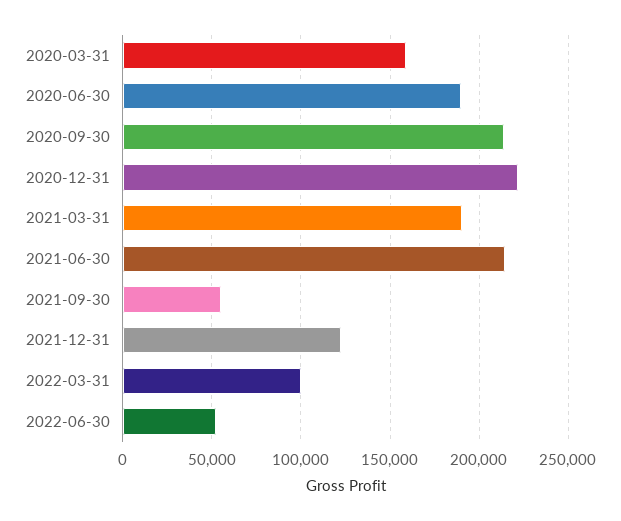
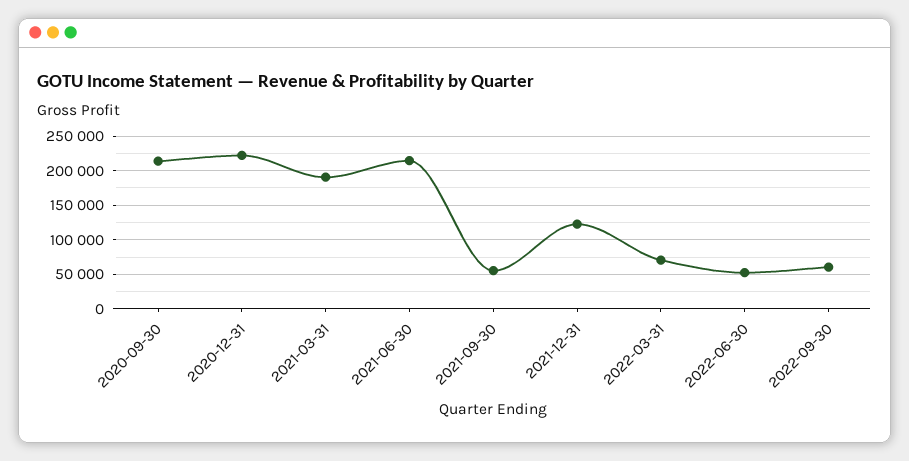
2020-03-31: 160000 -> none
2020-06-30: 190000 -> none
2022-03-31: 100000 -> 70000
2022-09-30: none -> 60000

